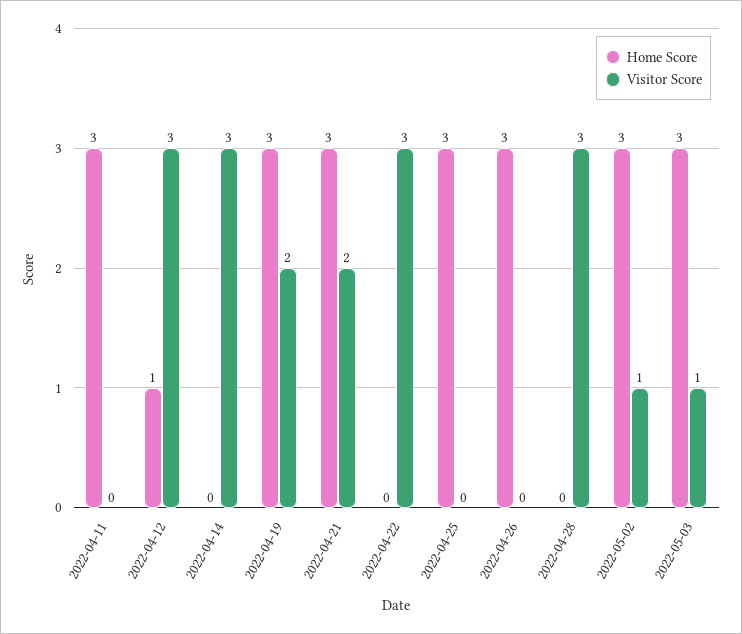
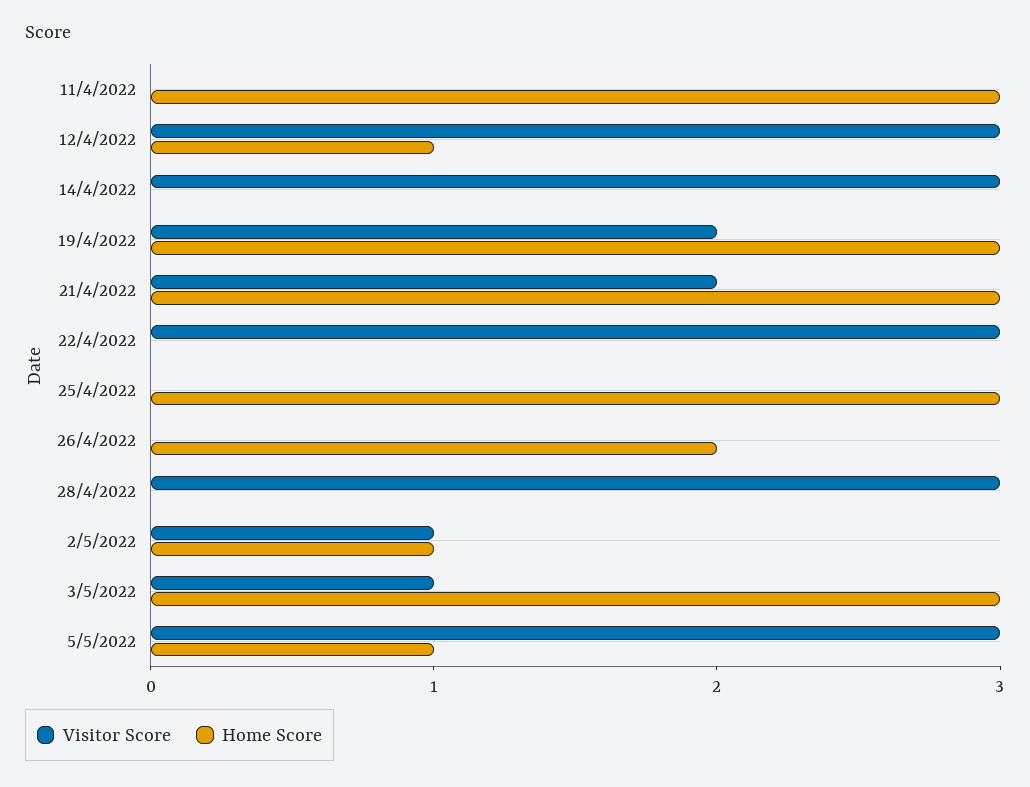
Home Score, 2022-04-26: 3 -> 2
Home Score, 2022-05-02: 3 -> 1
Visitor Score, 5/5/2022: none -> 3
Home Score, 5/5/2022: none -> 1

